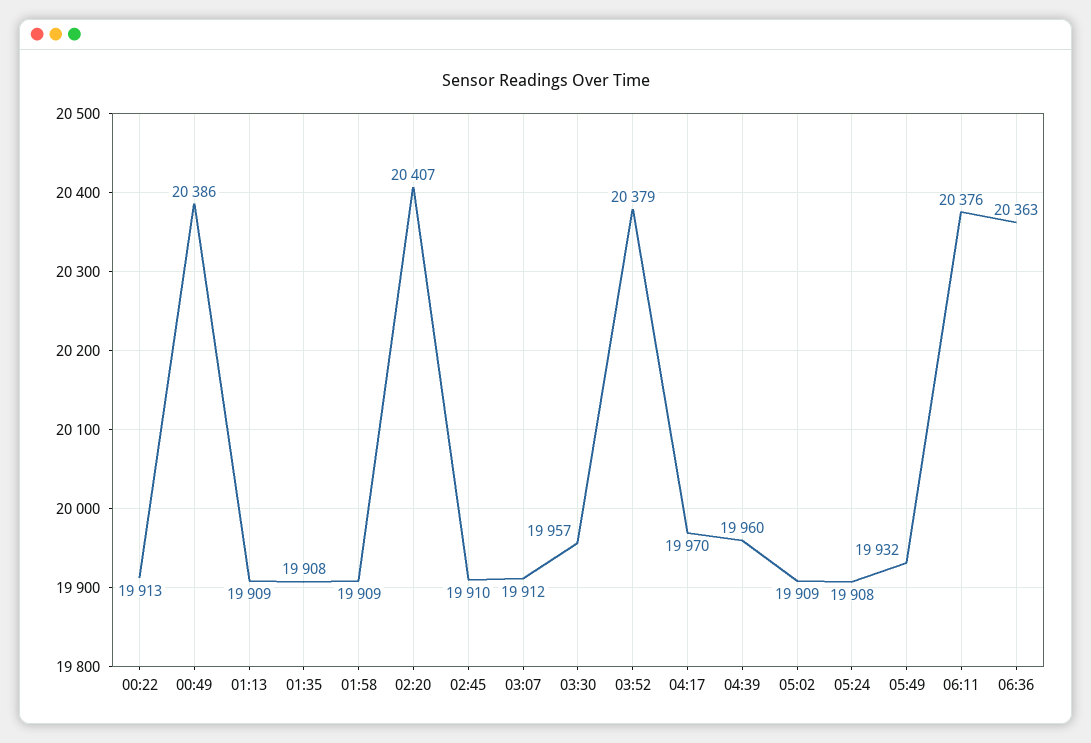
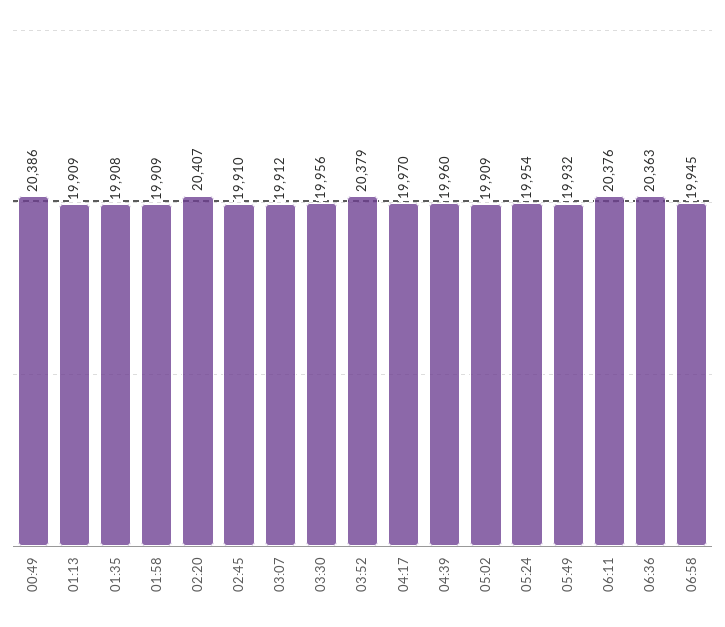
00:22: 19913 -> none
03:30: 19957 -> 19956
05:24: 19908 -> 19954
06:58: none -> 19945

